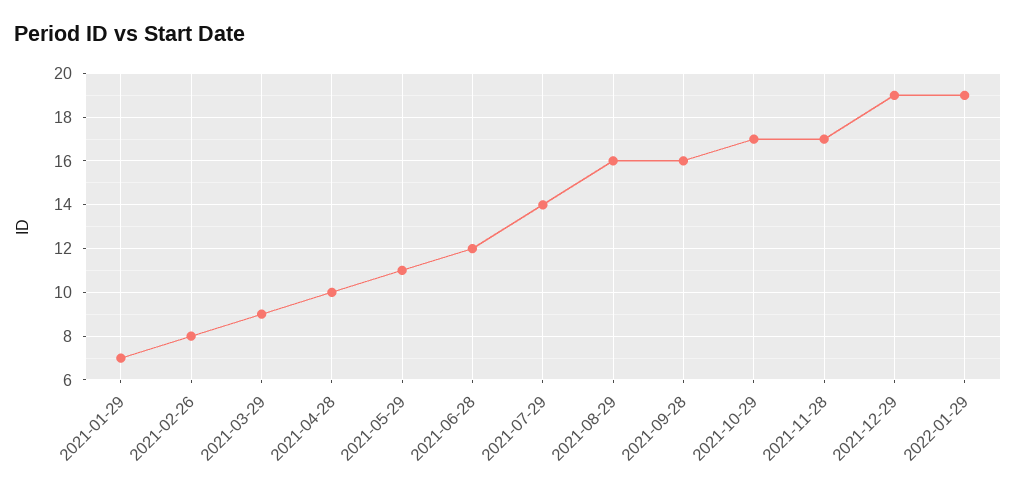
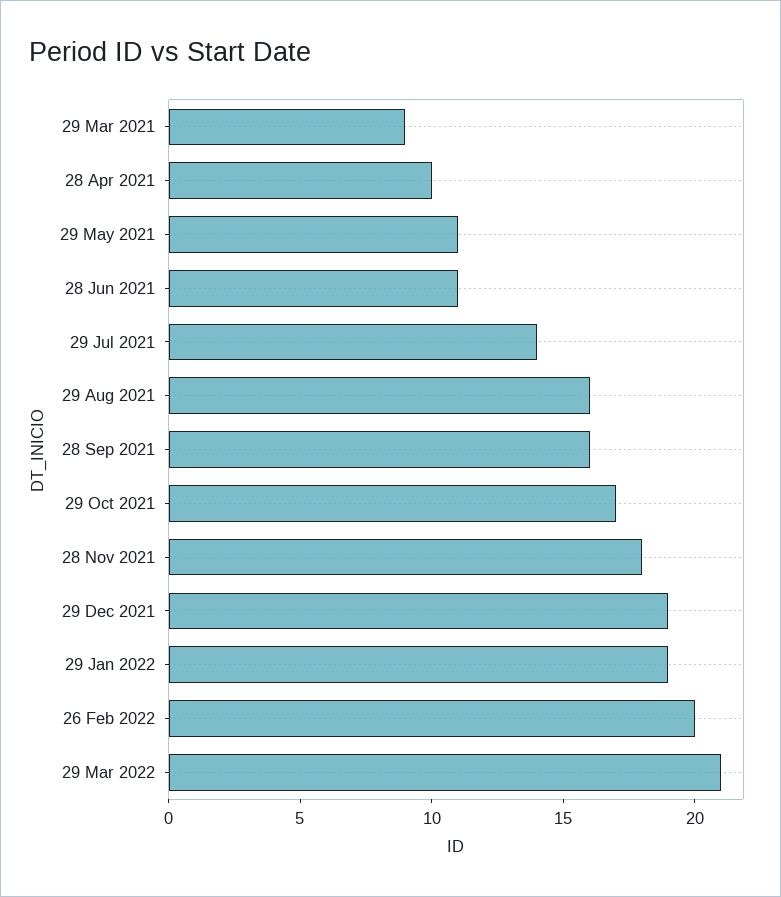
2021-01-29: 7 -> none
2021-02-26: 8 -> none
2021-06-28: 12 -> 11
2021-11-28: 17 -> 18
26 Feb 2022: none -> 20
29 Mar 2022: none -> 21

